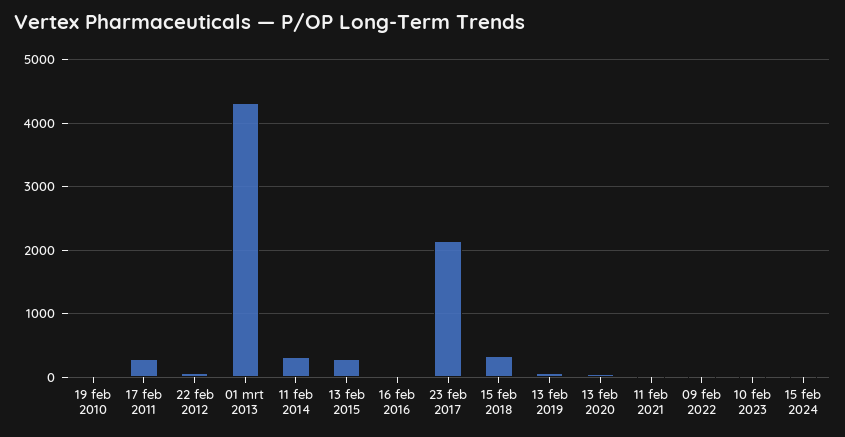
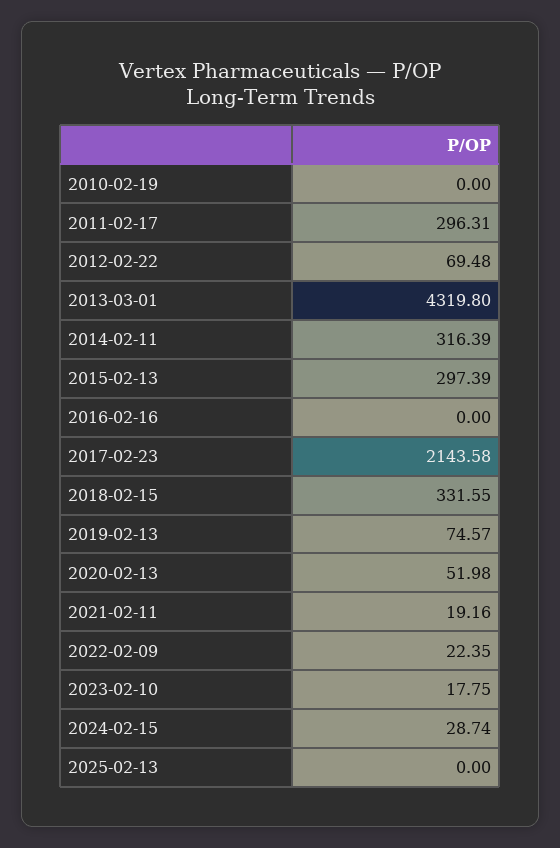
2025-02-13: none -> 0

